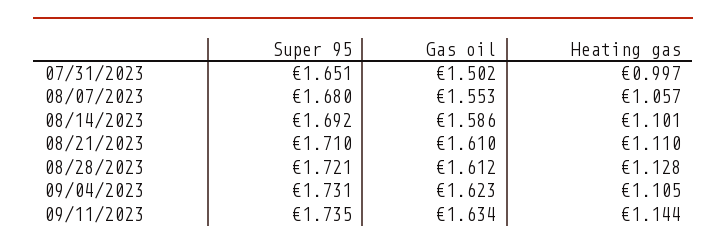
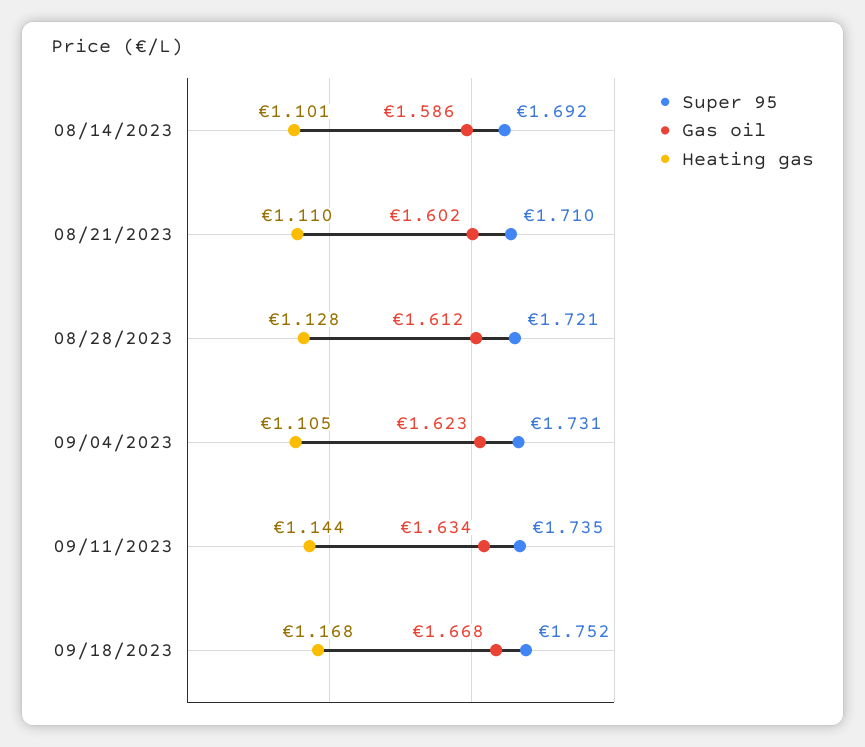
Super 95, 07/31/2023: 1.651 -> none
Gas oil, 07/31/2023: 1.502 -> none
Heating gas, 07/31/2023: 0.997 -> none
Super 95, 08/07/2023: 1.68 -> none
Gas oil, 08/07/2023: 1.553 -> none
Heating gas, 08/07/2023: 1.057 -> none
Gas oil, 08/21/2023: 1.61 -> 1.602
Super 95, 09/18/2023: none -> 1.752
Gas oil, 09/18/2023: none -> 1.668
Heating gas, 09/18/2023: none -> 1.168

